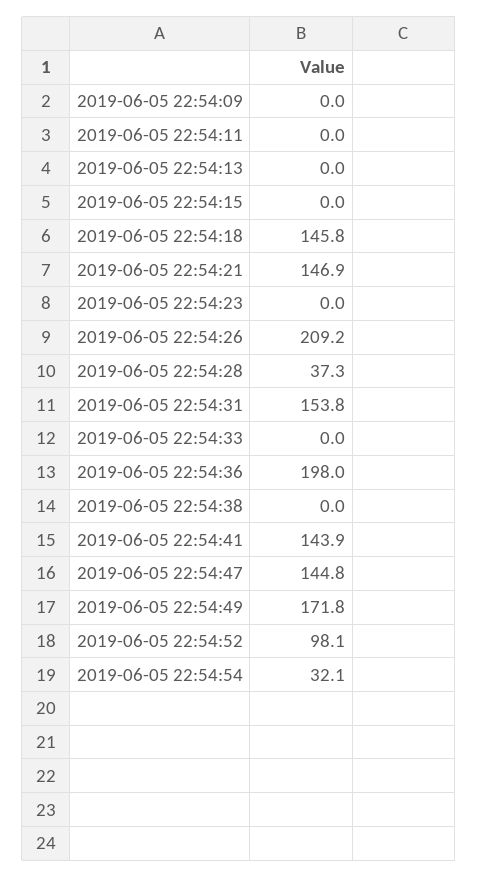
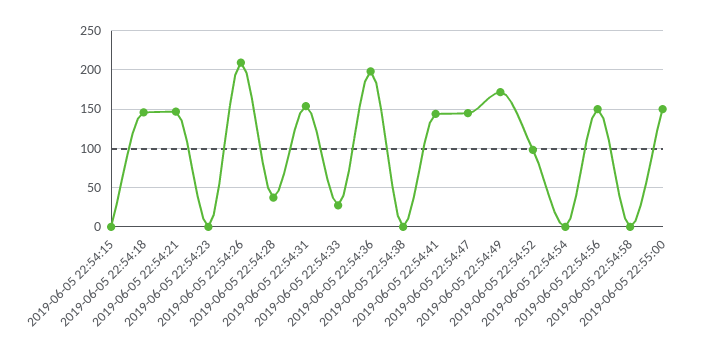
2019-06-05 22:54:09: 0 -> none
2019-06-05 22:54:11: 0 -> none
2019-06-05 22:54:13: 0 -> none
2019-06-05 22:54:33: 0 -> 30
2019-06-05 22:54:54: 32.1 -> 0
2019-06-05 22:54:56: none -> 150
2019-06-05 22:54:58: none -> 0
2019-06-05 22:55:00: none -> 150

